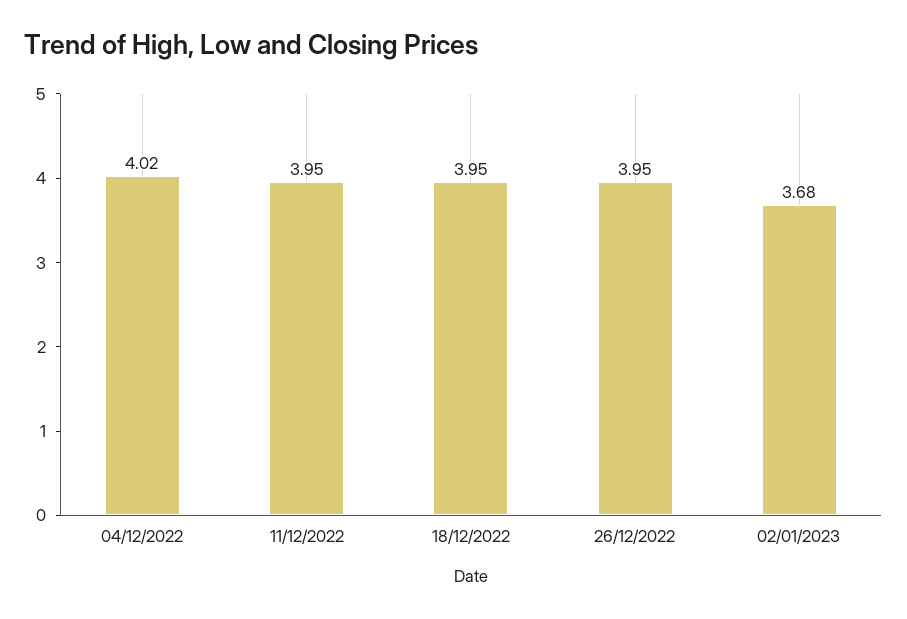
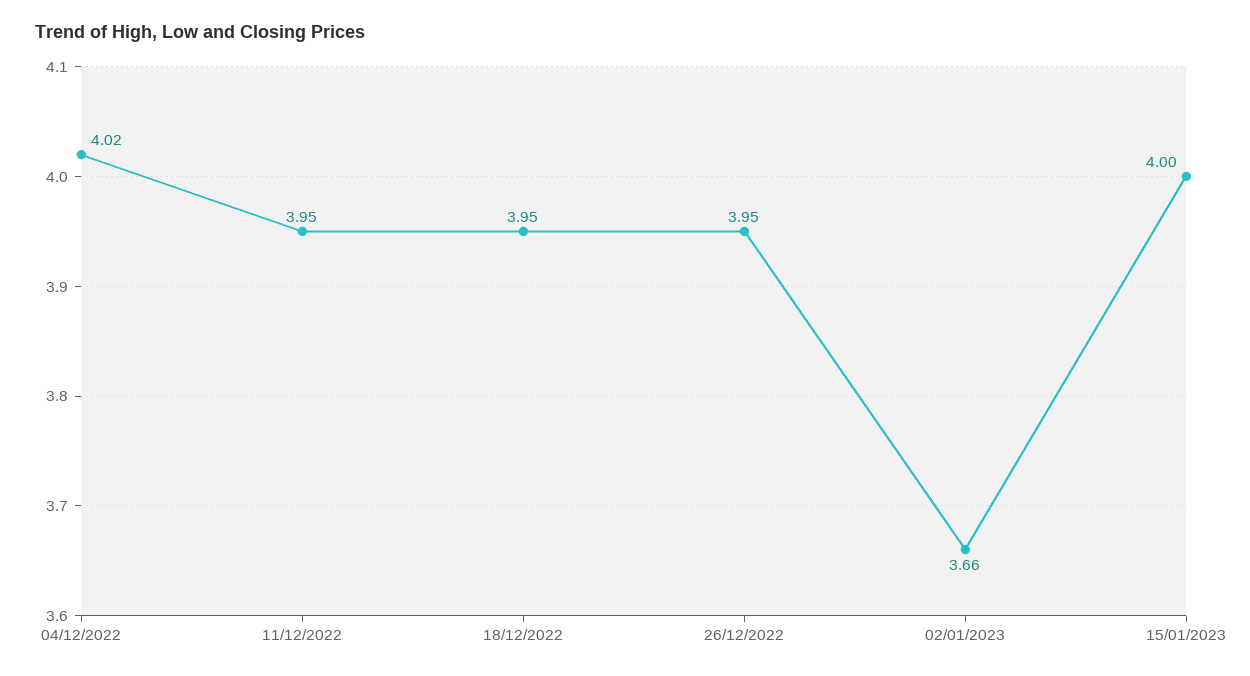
02/01/2023: 3.68 -> 3.66
15/01/2023: none -> 4

